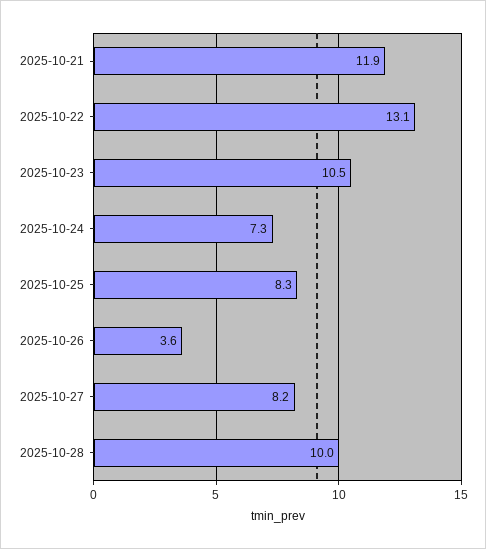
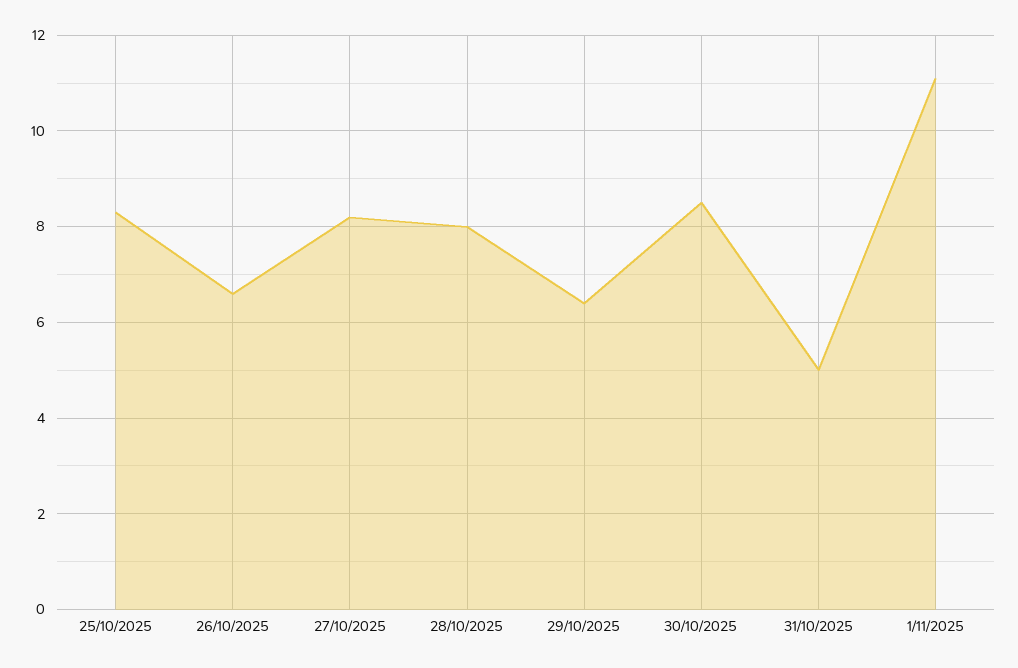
2025-10-21: 11.9 -> none
2025-10-22: 13.1 -> none
2025-10-23: 10.5 -> none
2025-10-24: 7.3 -> none
2025-10-26: 3.6 -> 6.5
2025-10-28: 10 -> 8
29/10/2025: none -> 6.5
30/10/2025: none -> 8.5
31/10/2025: none -> 5
1/11/2025: none -> 11

